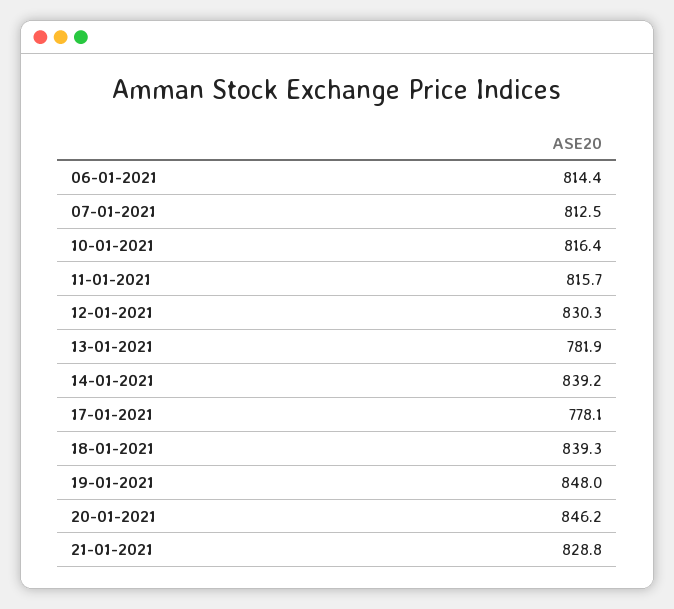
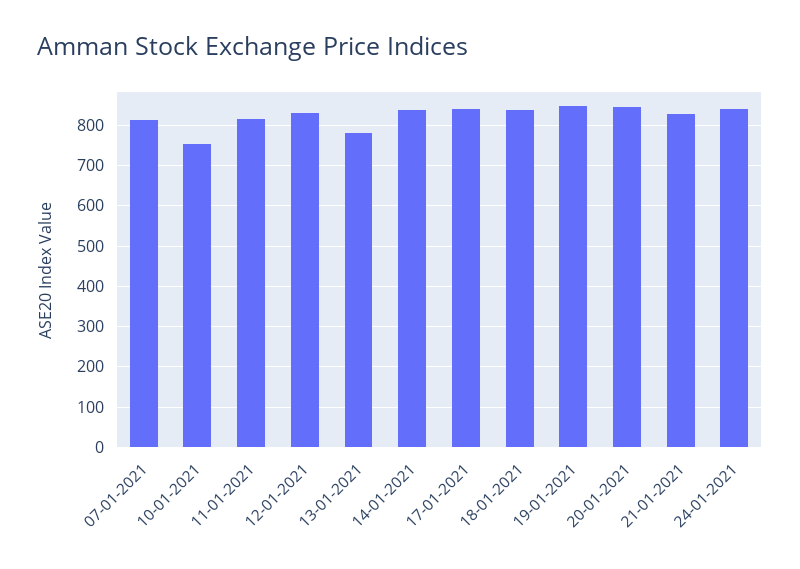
06-01-2021: 814.4 -> none
10-01-2021: 816.4 -> 760
17-01-2021: 778.1 -> 840
24-01-2021: none -> 840

